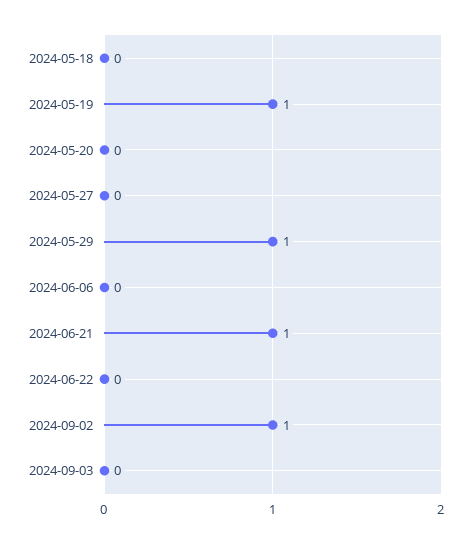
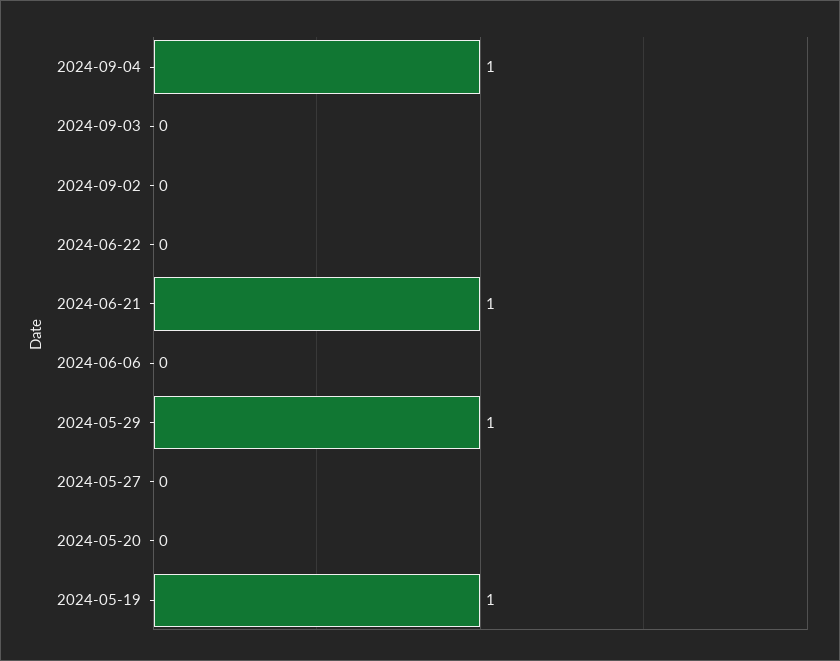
2024-05-18: 0 -> none
2024-09-02: 1 -> 0
2024-09-04: none -> 1

